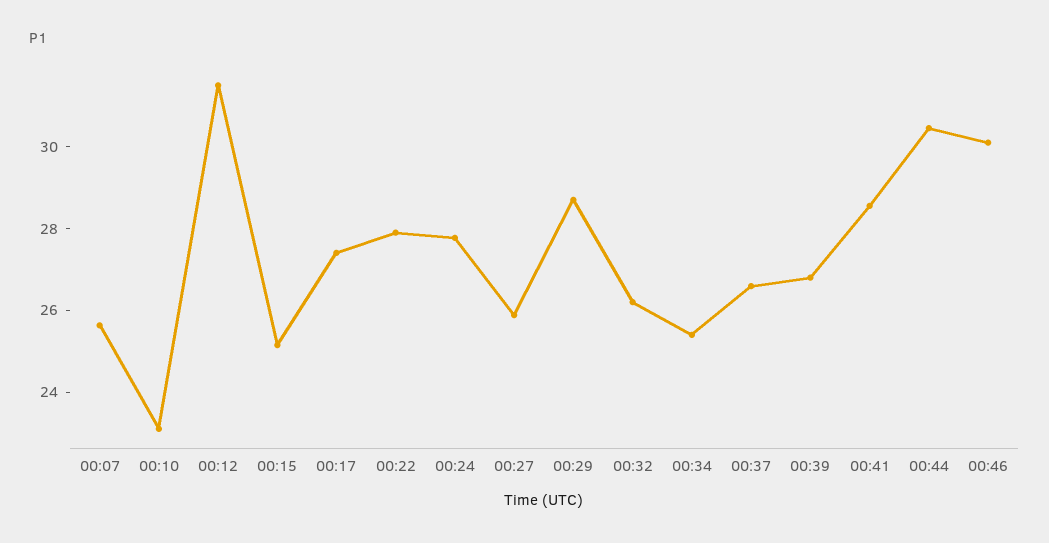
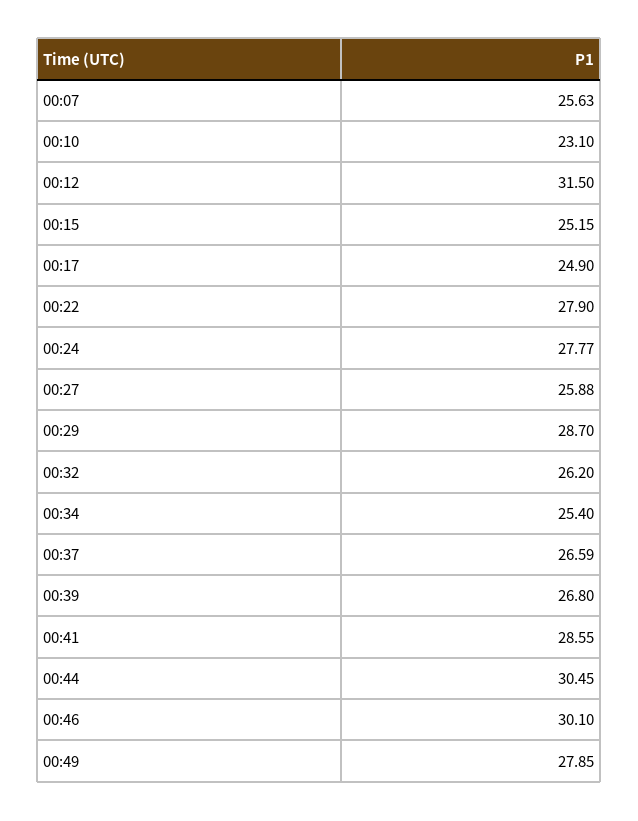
00:17: 27.5 -> 24.9
00:49: none -> 27.85

